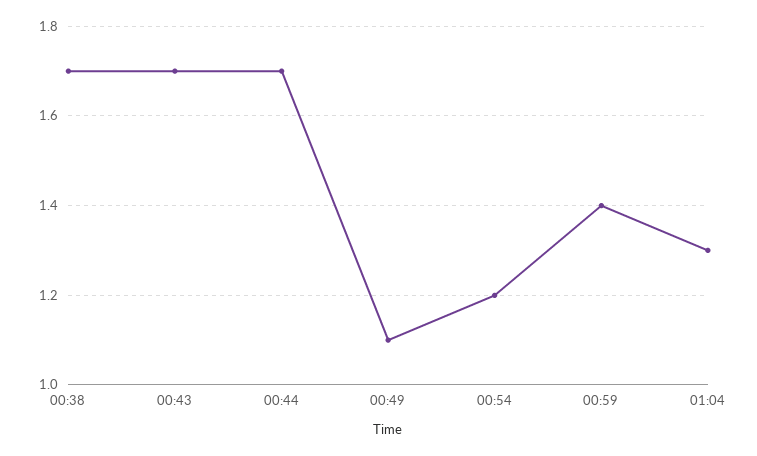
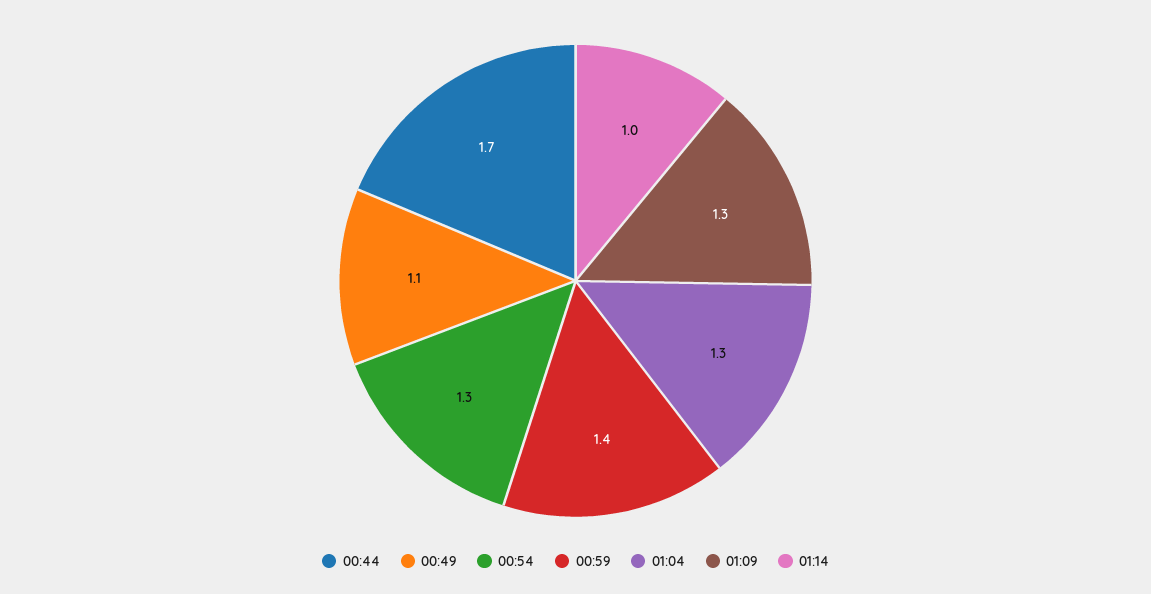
00:38: 1.7 -> none
00:43: 1.7 -> none
00:54: 1.2 -> 1.3
01:09: none -> 1.3
01:14: none -> 1

